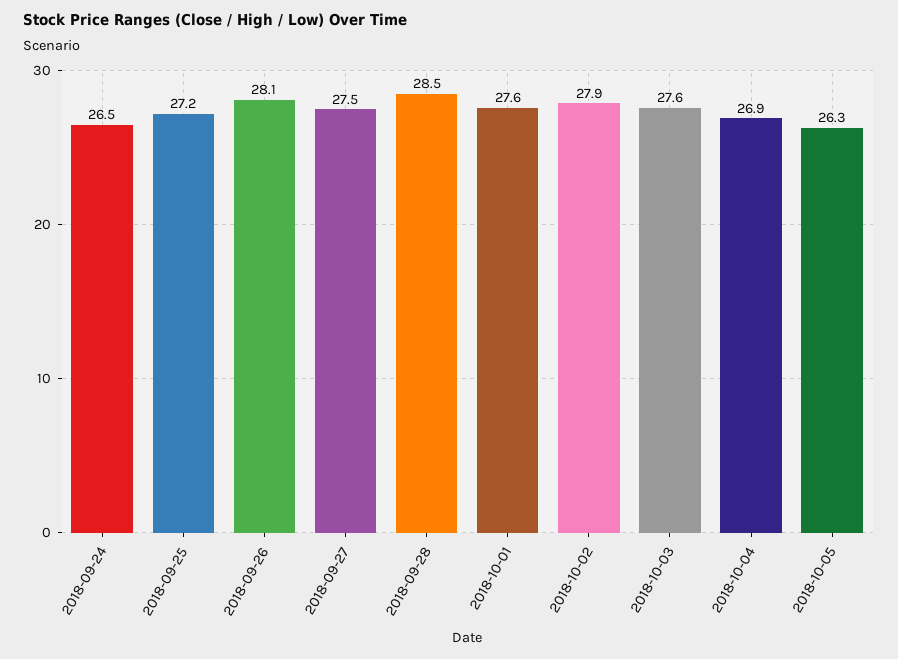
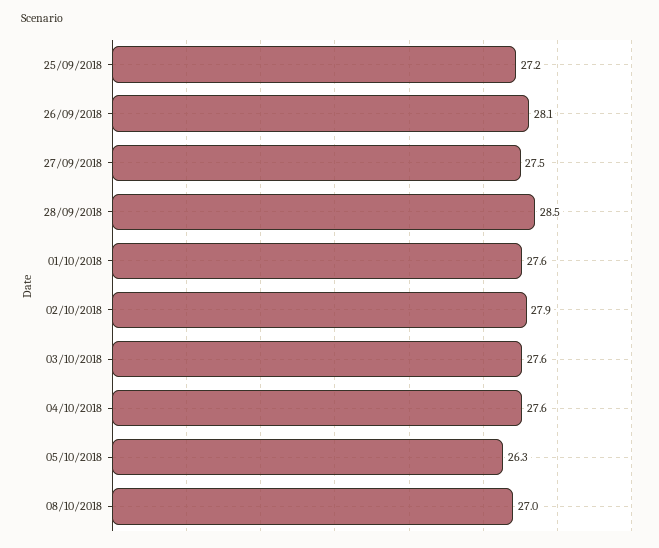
2018-09-24: 26.5 -> none
2018-10-04: 26.9 -> 27.6
08/10/2018: none -> 27

